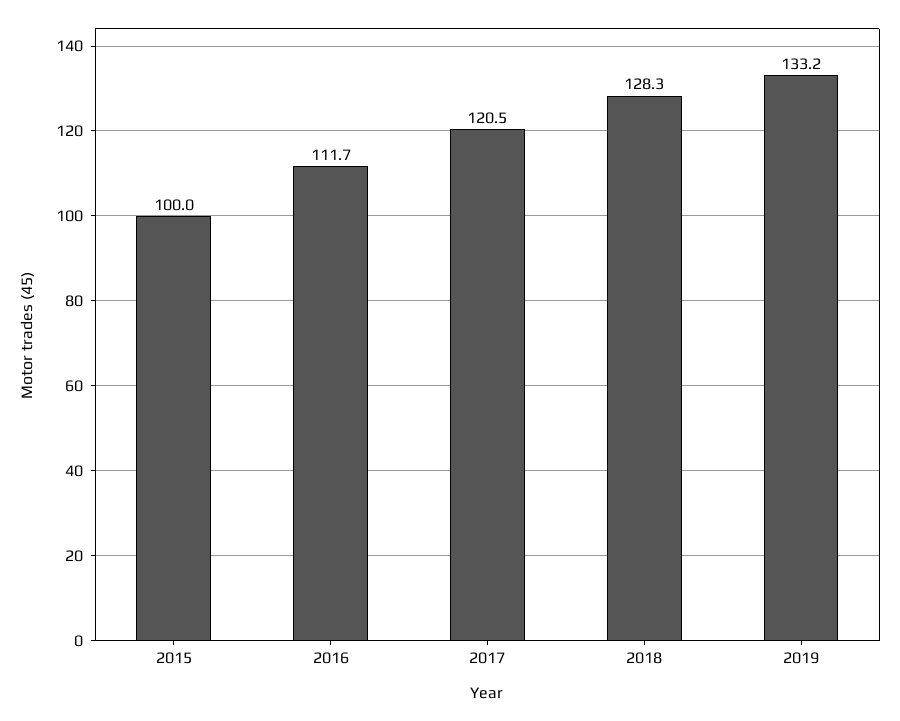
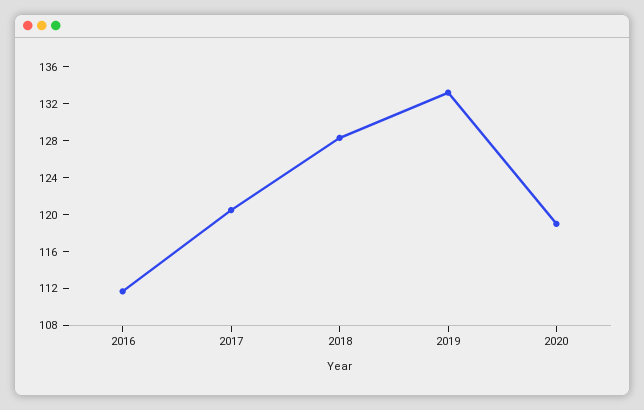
2015: 100 -> none
2020: none -> 119

